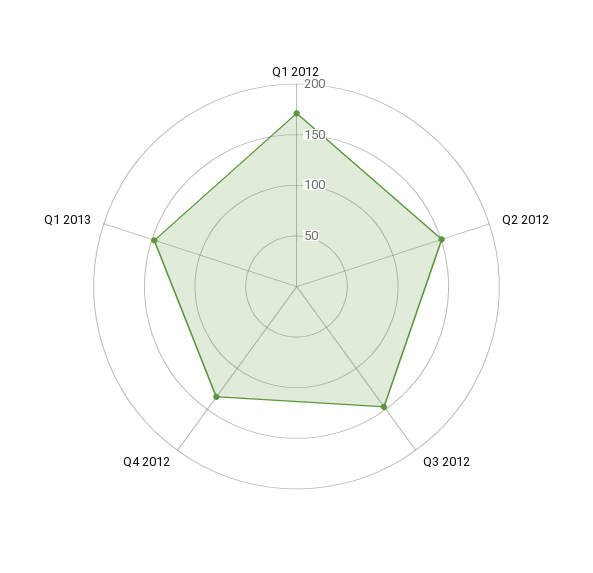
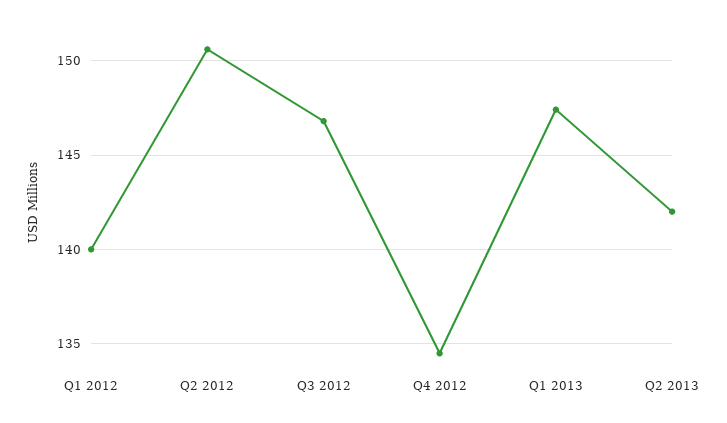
Q1 2012: 170 -> 140
Q2 2013: none -> 142

